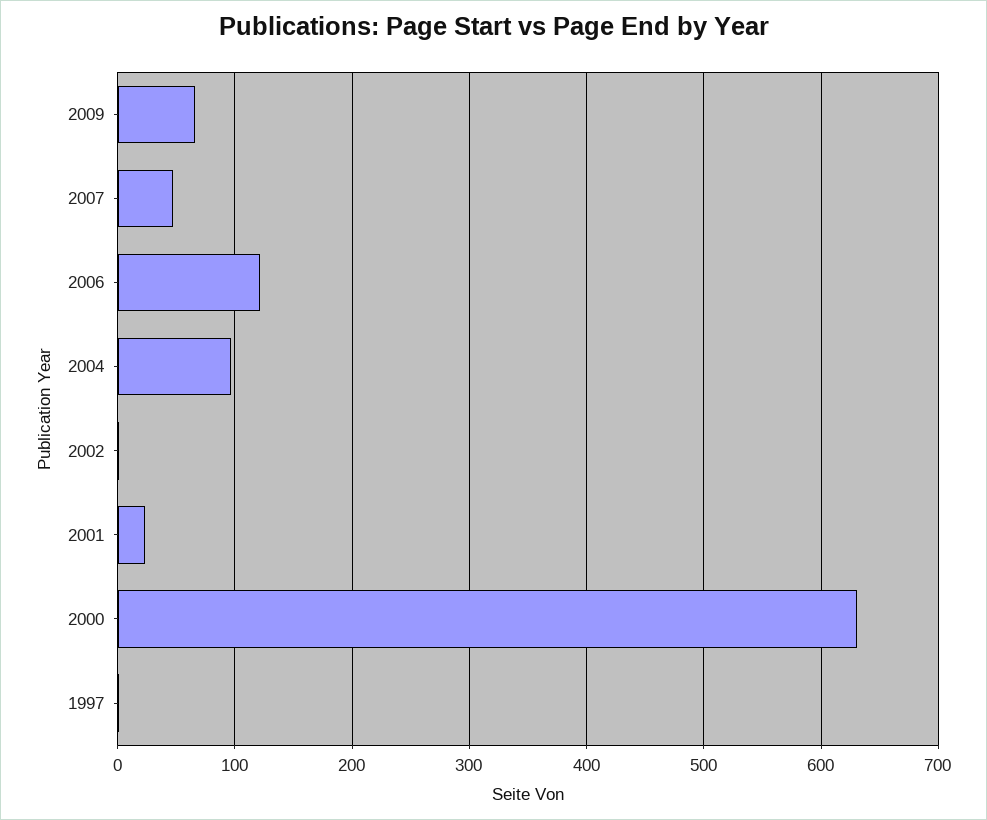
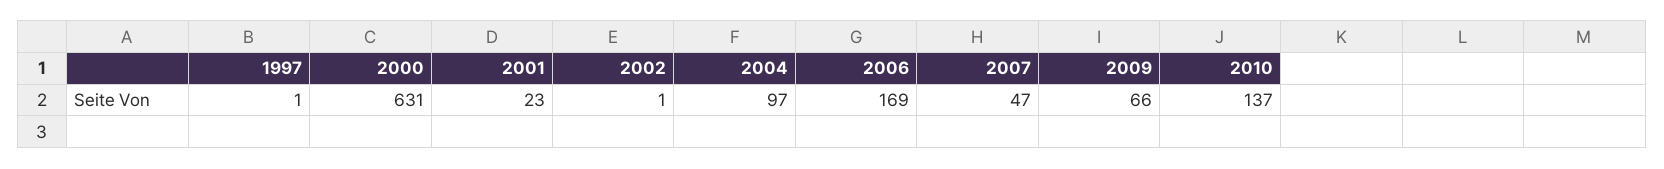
2006: 120 -> 169
2010: none -> 137

